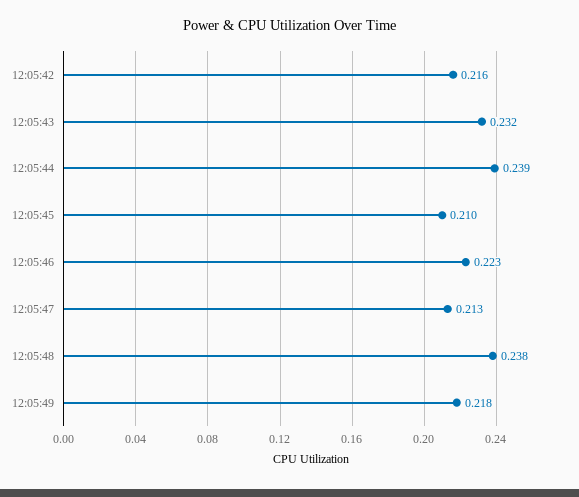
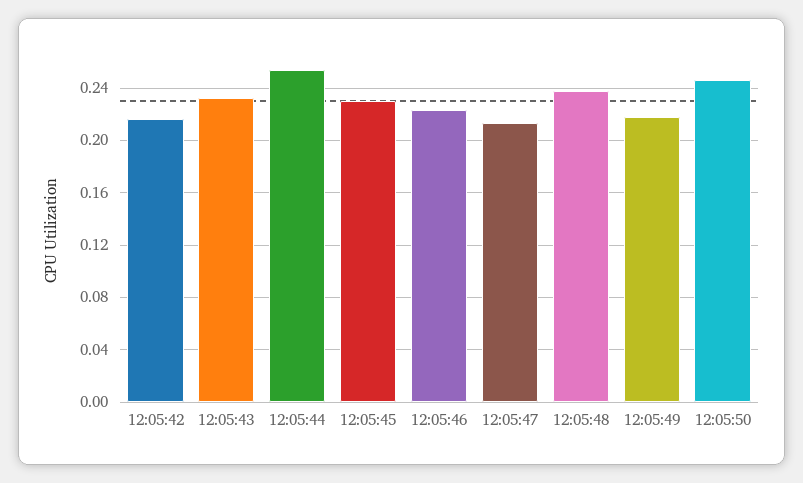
12:05:44: 0.239 -> 0.255
12:05:45: 0.21 -> 0.23
12:05:50: none -> 0.245

